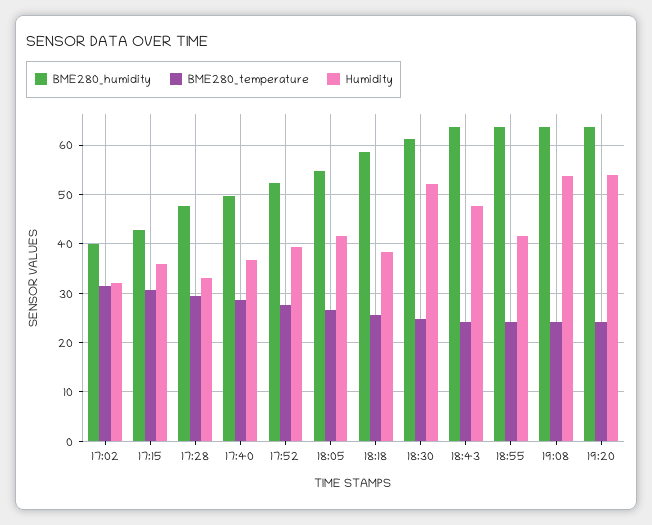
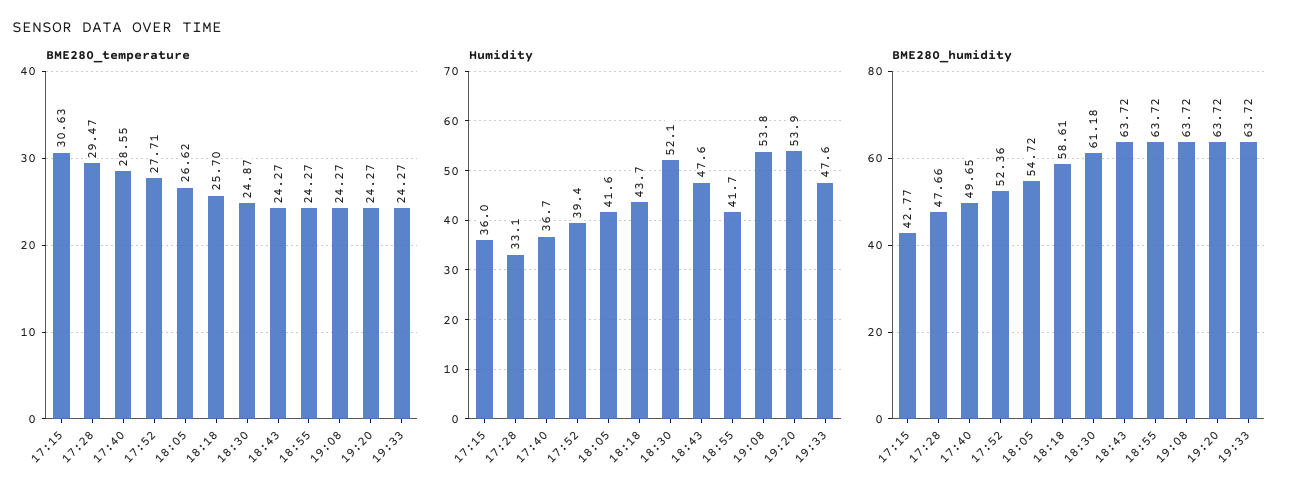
BME280_humidity, 17:02: 40 -> none
BME280_temperature, 17:02: 32 -> none
Humidity, 17:02: 32 -> none
Humidity, 18:18: 38 -> 43.7
BME280_temperature, 19:33: none -> 24.27
Humidity, 19:33: none -> 47.6
BME280_humidity, 19:33: none -> 63.72

